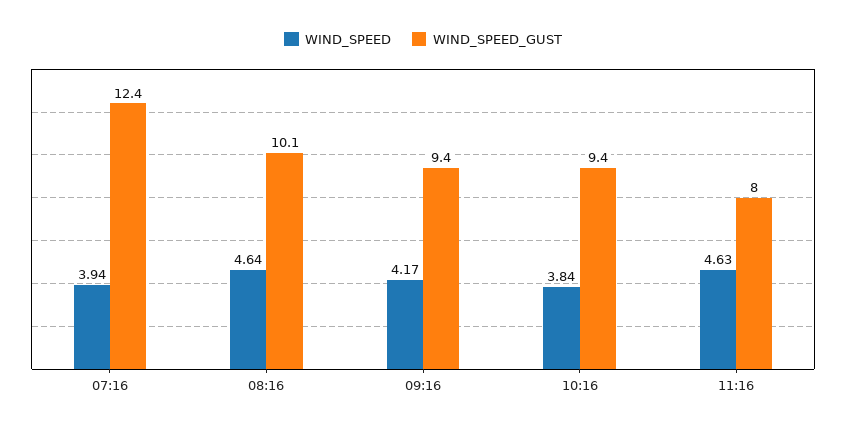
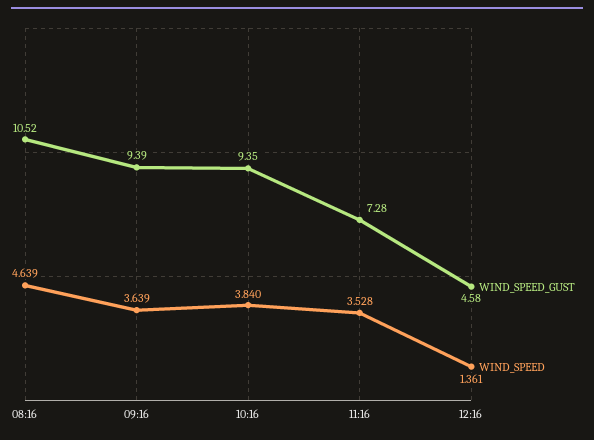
WIND_SPEED, 07:16: 3.94 -> none
WIND_SPEED_GUST, 07:16: 12.4 -> none
WIND_SPEED_GUST, 08:16: 10.1 -> 10.52
WIND_SPEED, 09:16: 4.17 -> 3.639
WIND_SPEED, 11:16: 4.63 -> 3.528
WIND_SPEED_GUST, 11:16: 8 -> 7.28
WIND_SPEED_GUST, 12:16: none -> 4.58
WIND_SPEED, 12:16: none -> 1.361

